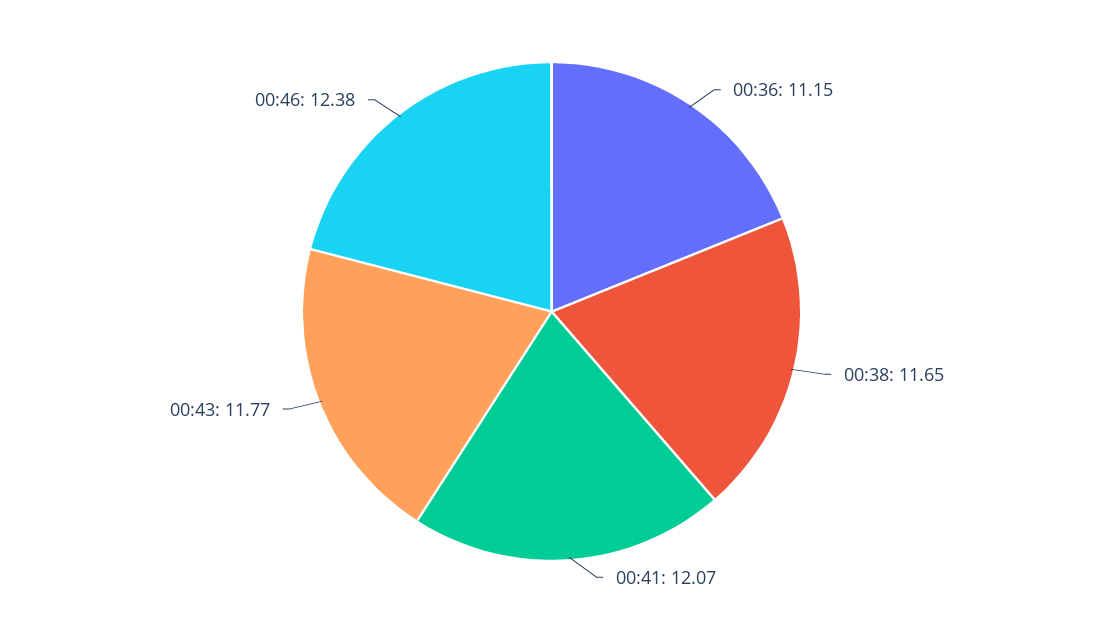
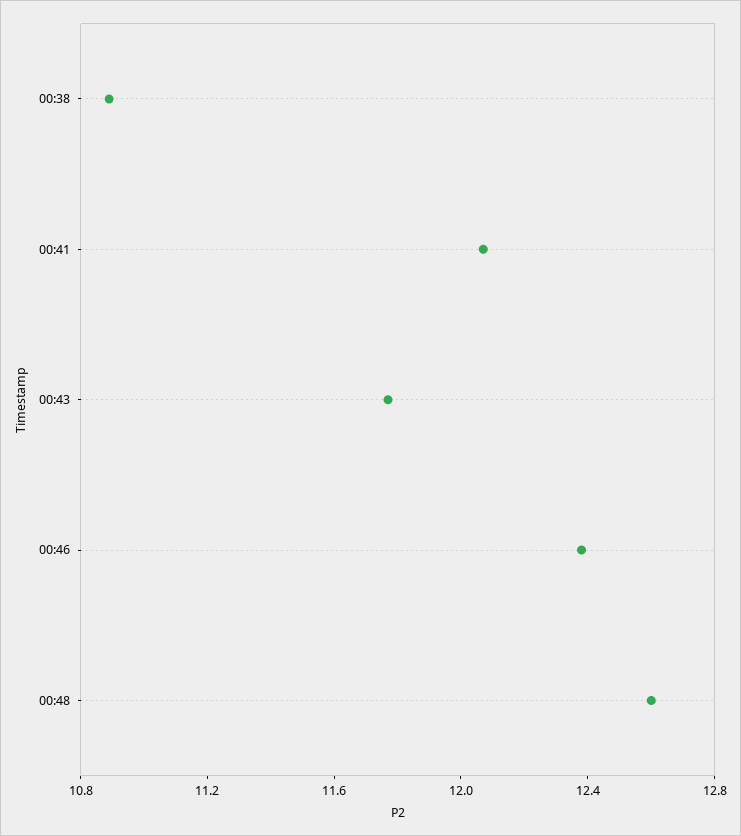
00:36: 11.15 -> none
00:38: 11.65 -> 10.9
00:48: none -> 12.6

